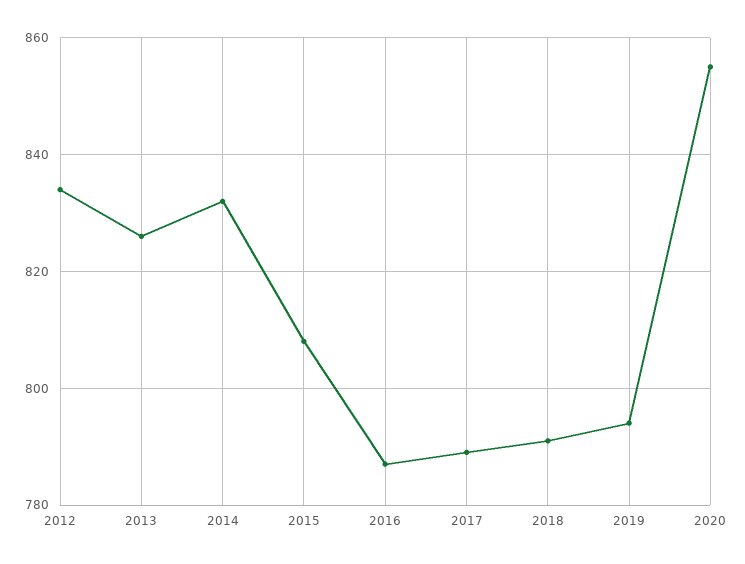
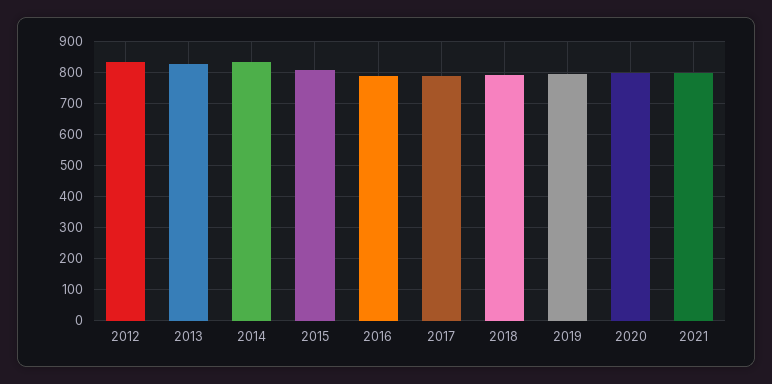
2020: 855 -> 800
2021: none -> 800

